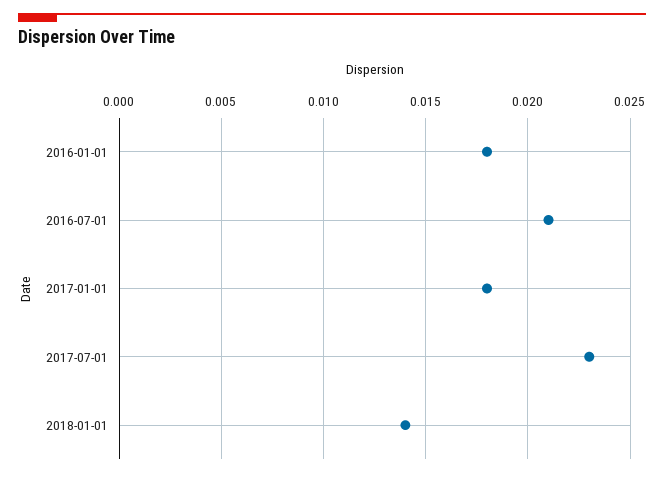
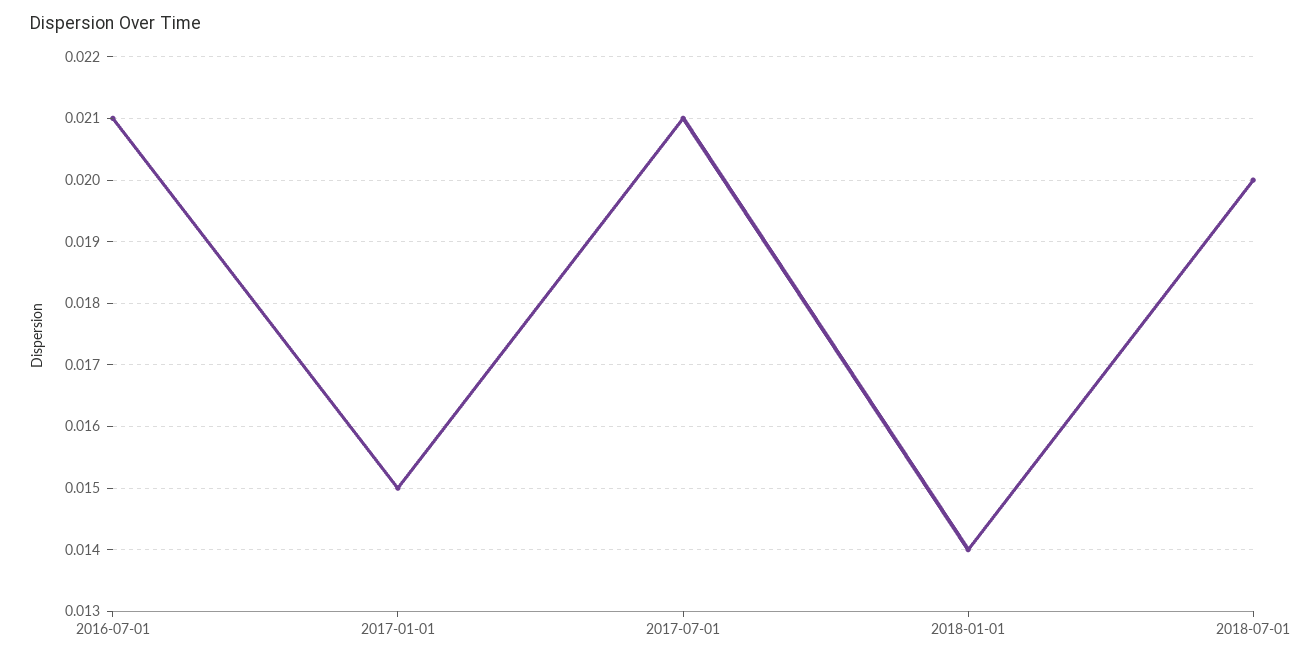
2016-01-01: 0.018 -> none
2017-01-01: 0.018 -> 0.015
2017-07-01: 0.023 -> 0.021
2018-07-01: none -> 0.02

